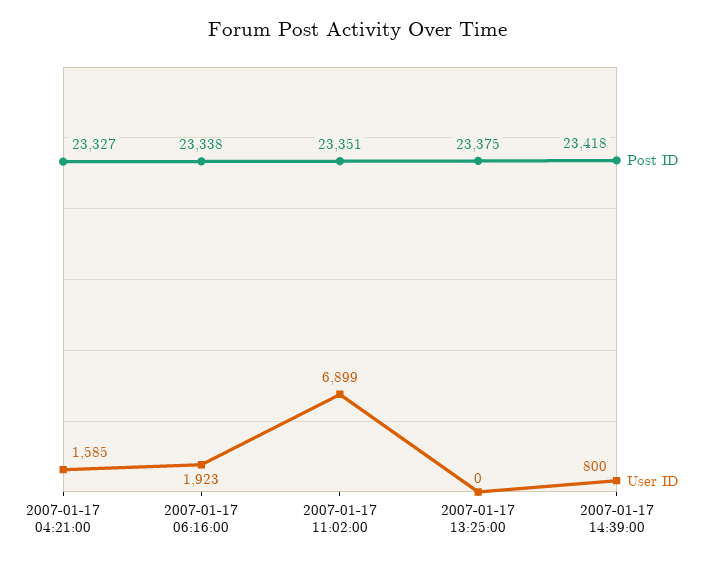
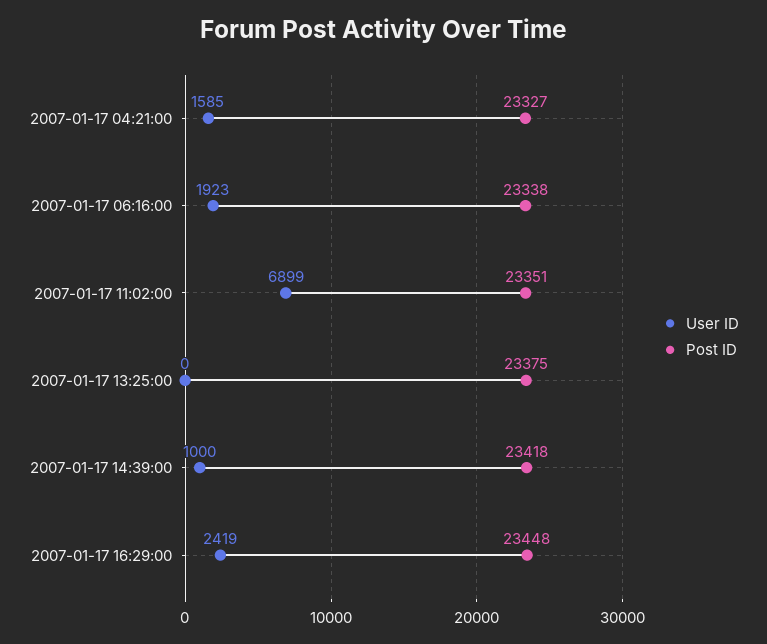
User ID, 2007-01-17 14:39:00: 800 -> 1000
User ID, 2007-01-17 16:29:00: none -> 2419
Post ID, 2007-01-17 16:29:00: none -> 23448

